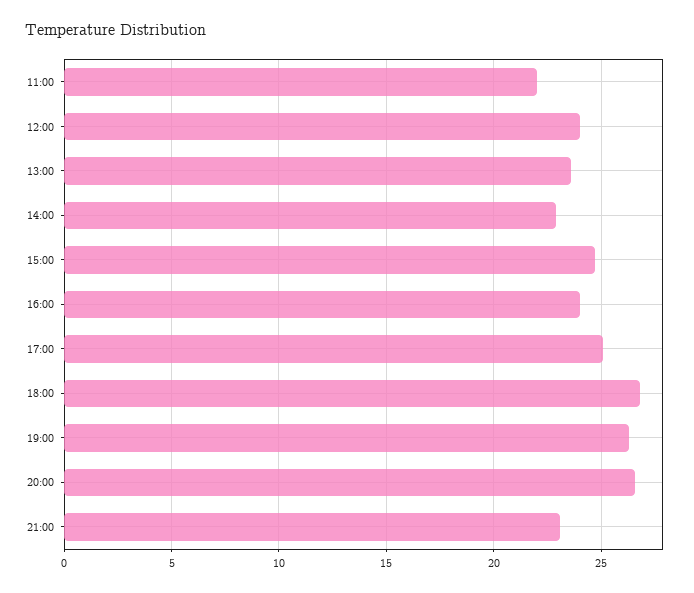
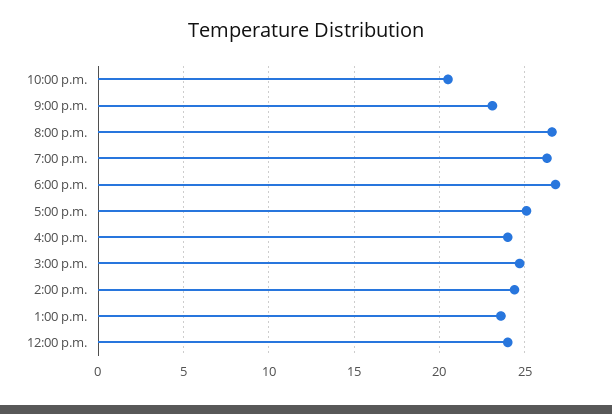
11:00: 22 -> none
14:00: 23 -> 24.5
10:00 p.m.: none -> 20.5

